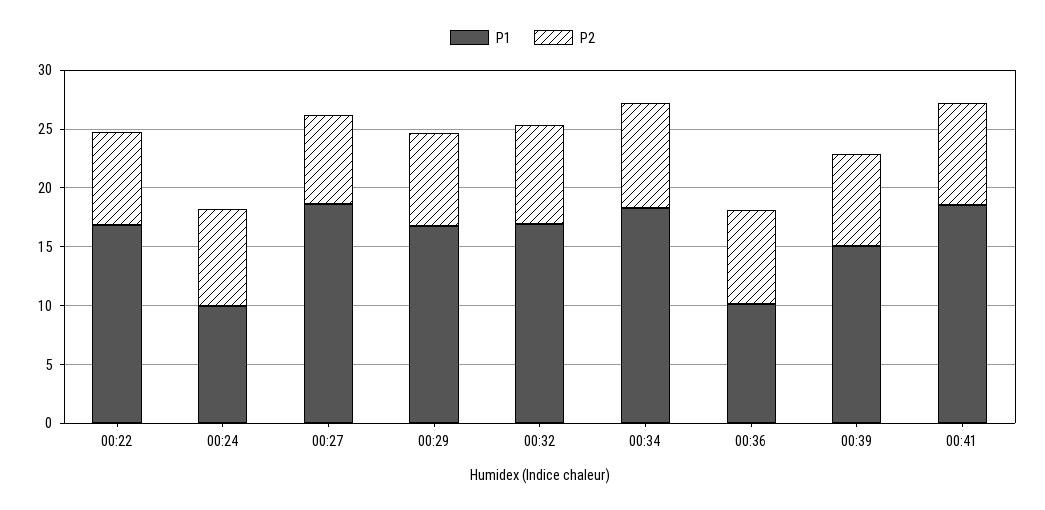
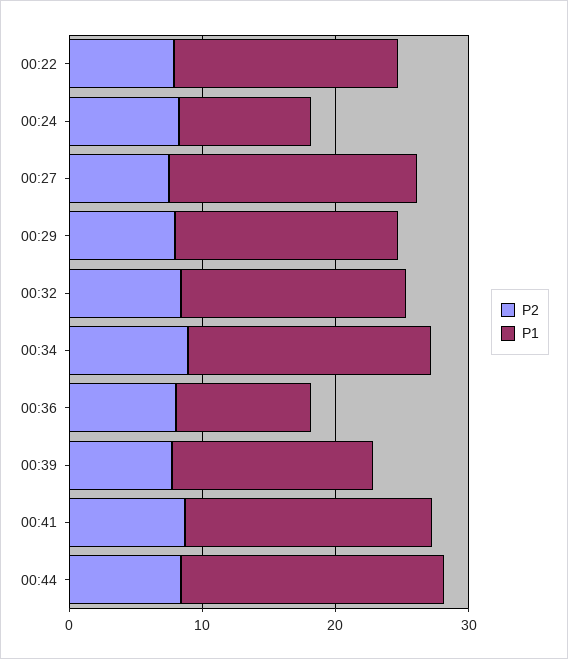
P2, 00:44: none -> 8
P1, 00:44: none -> 20

